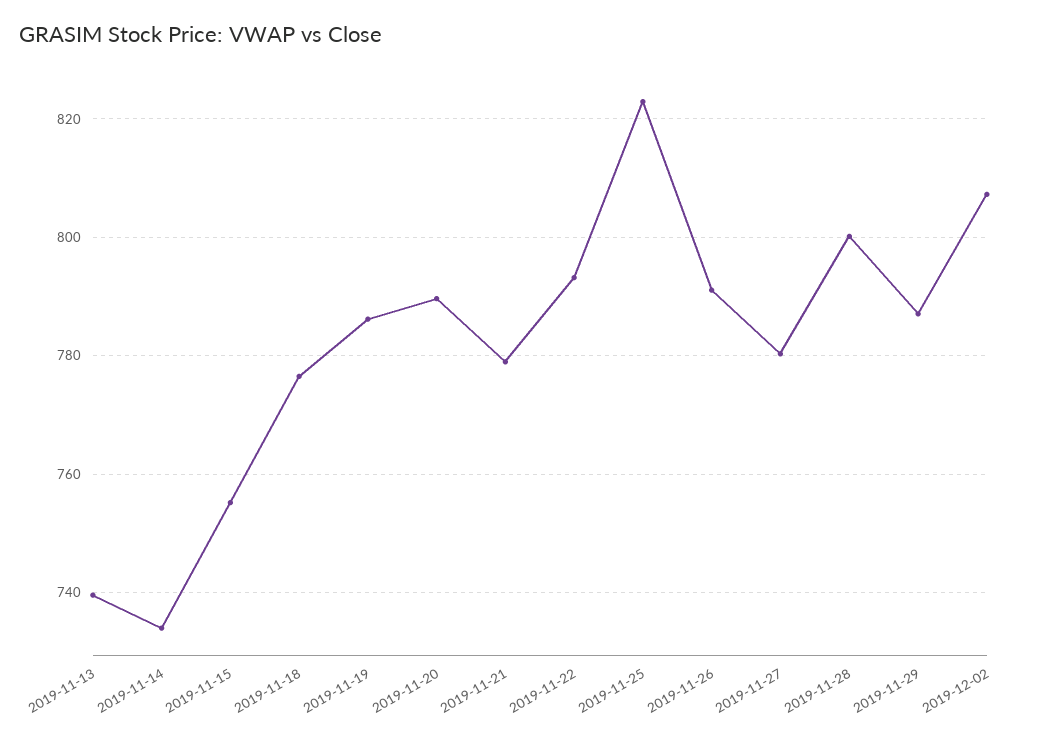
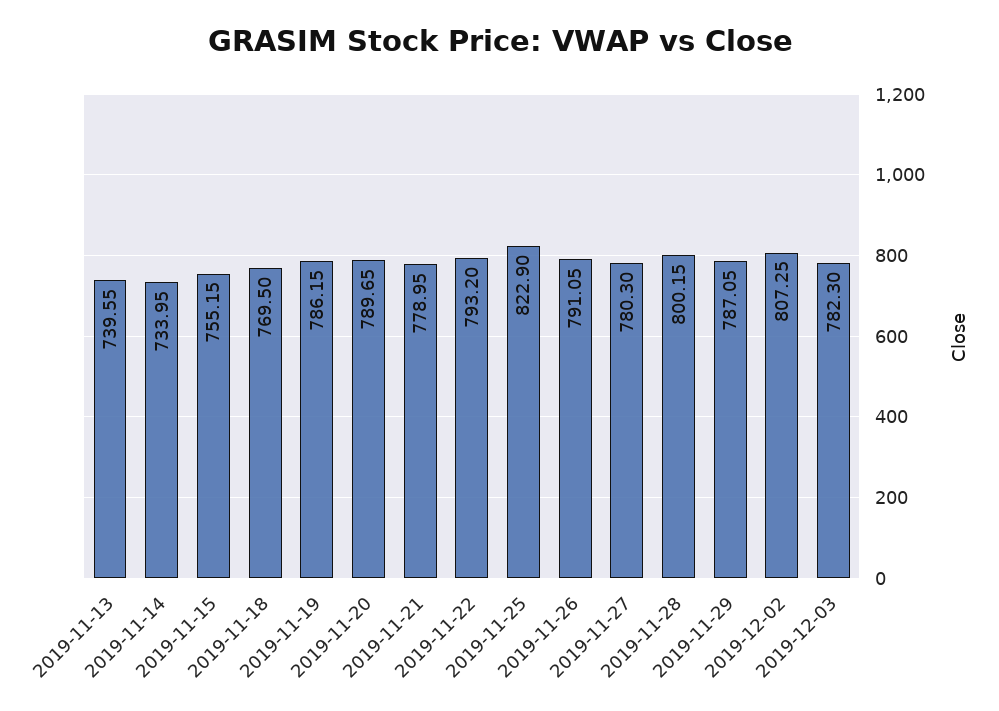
2019-11-18: 776 -> 769.5
2019-12-03: none -> 782.3

